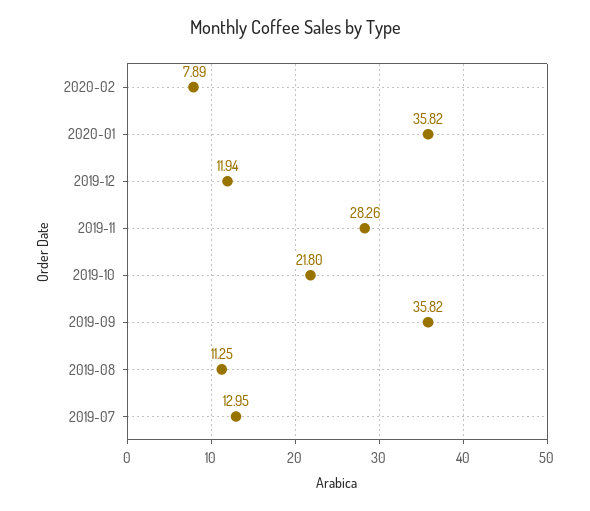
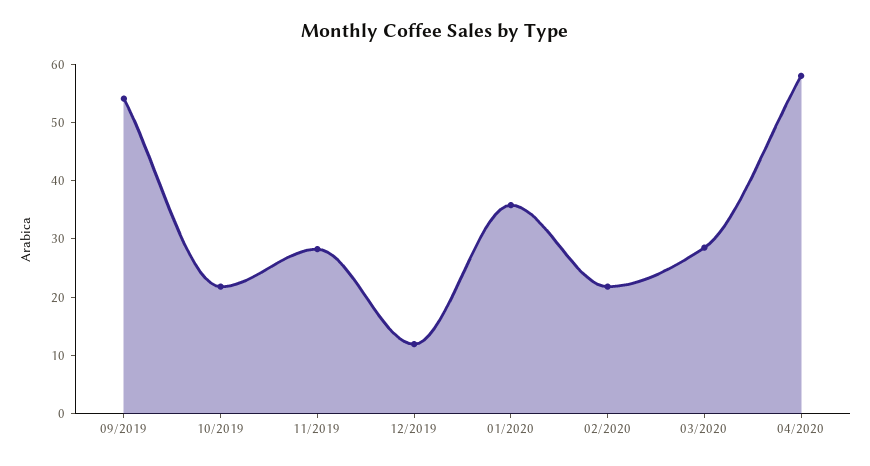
2020-02: 7.89 -> 22
2019-09: 35.82 -> 54
2019-08: 11.25 -> none
2019-07: 12.95 -> none
03/2020: none -> 28
04/2020: none -> 58

